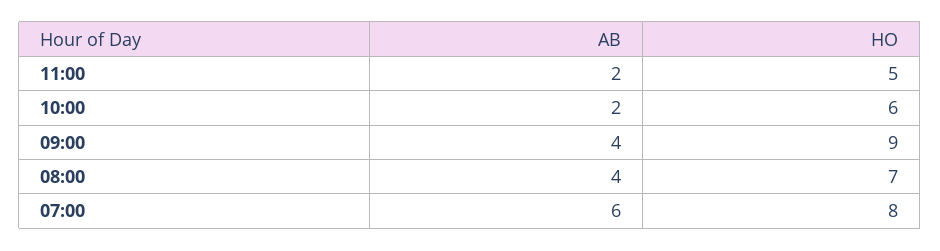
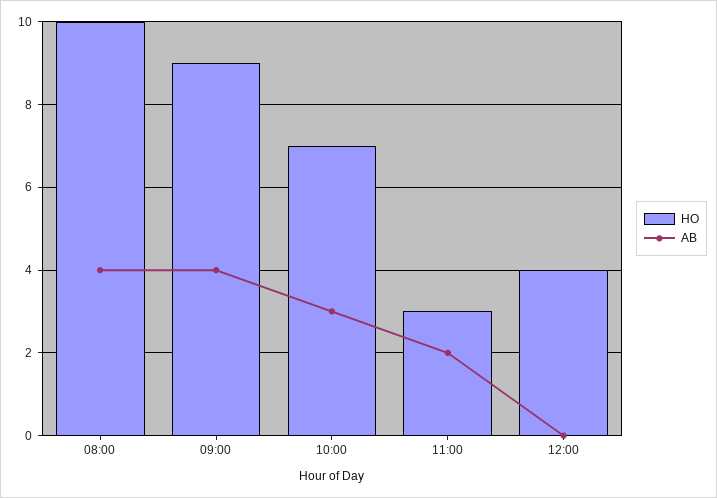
HO, 11:00: 5 -> 3
AB, 10:00: 2 -> 3
HO, 10:00: 6 -> 7
HO, 08:00: 7 -> 10
AB, 07:00: 6 -> none
HO, 07:00: 8 -> none
HO, 12:00: none -> 4
AB, 12:00: none -> 0

